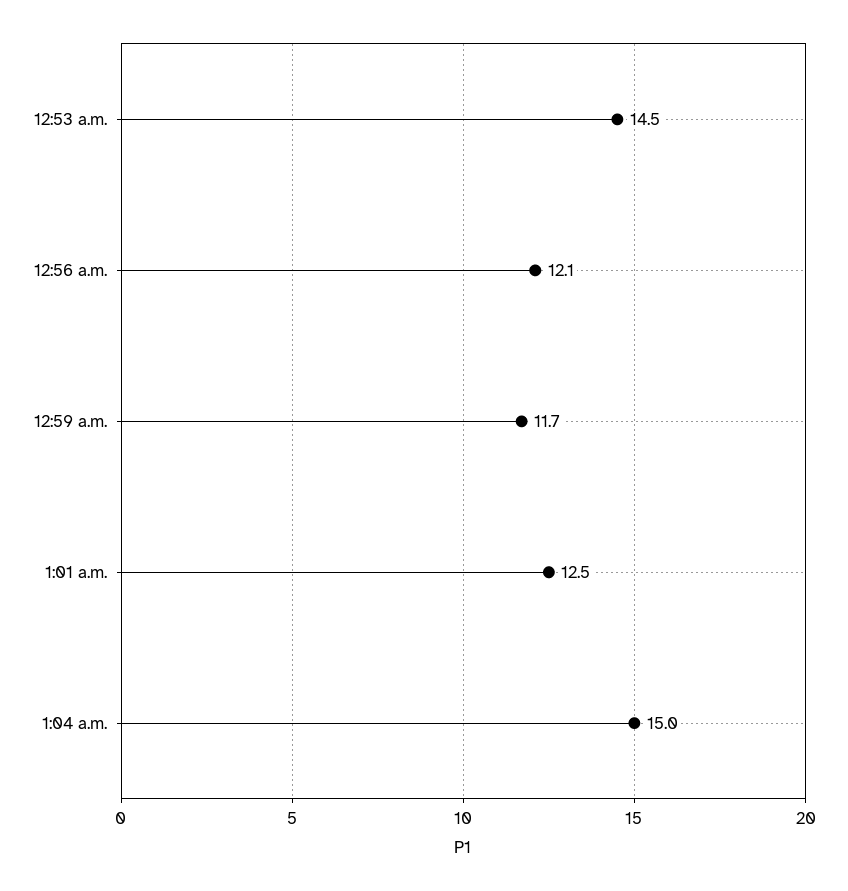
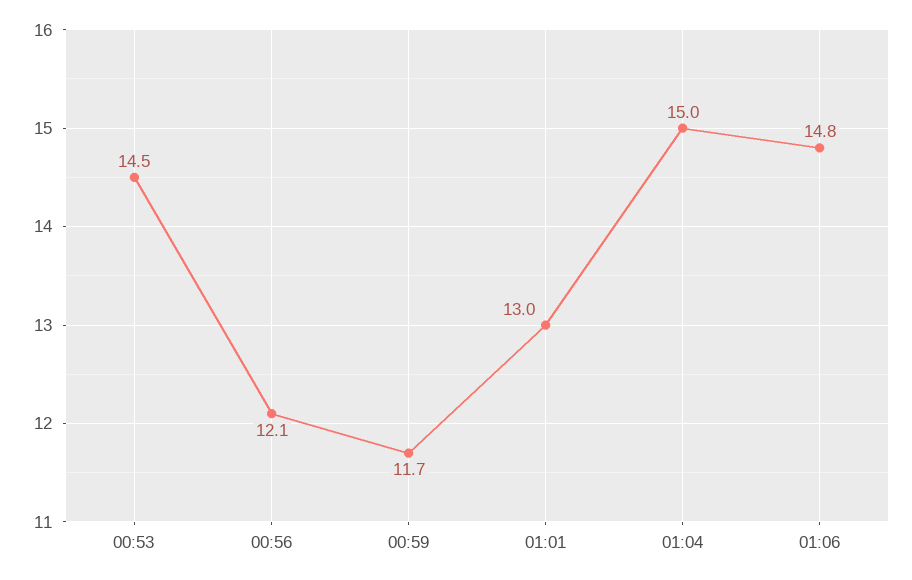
1:01 a.m.: 12.5 -> 13
01:06: none -> 14.8

